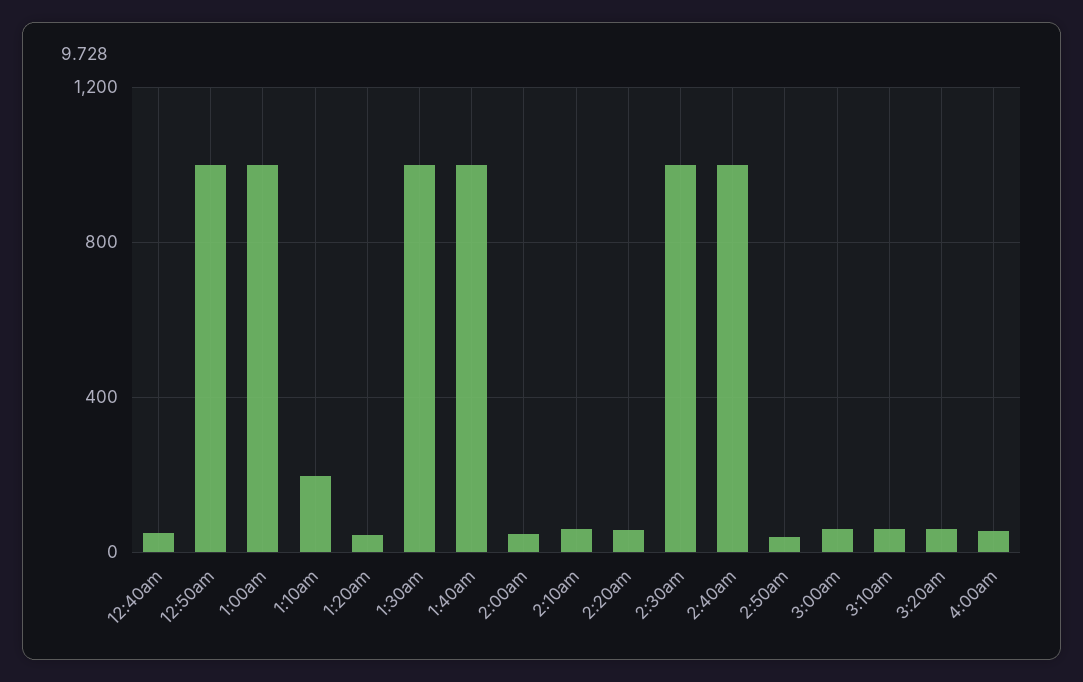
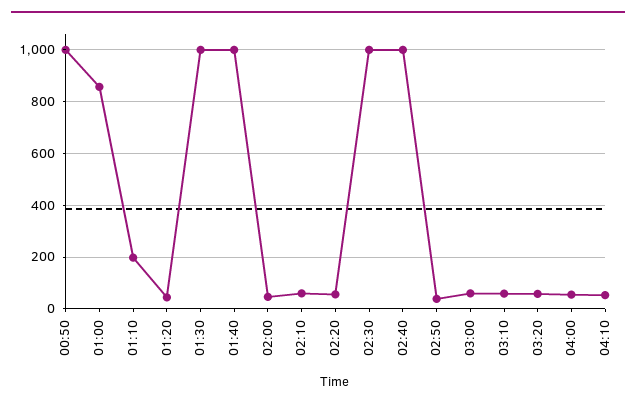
12:40am: 50 -> none
1:00am: 1000 -> 850
04:10: none -> 50

